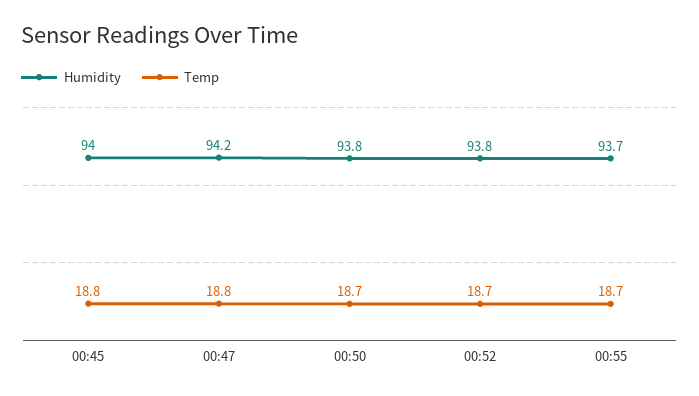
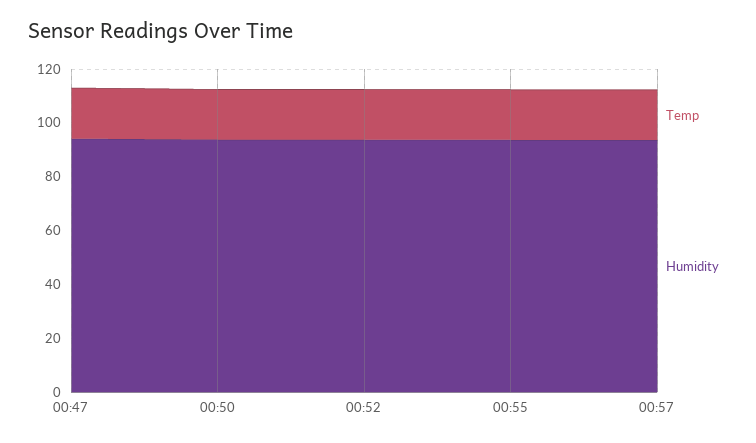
Humidity, 00:45: 94 -> none
Temp, 00:45: 18.8 -> none
Temp, 00:57: none -> 20
Humidity, 00:57: none -> 95

